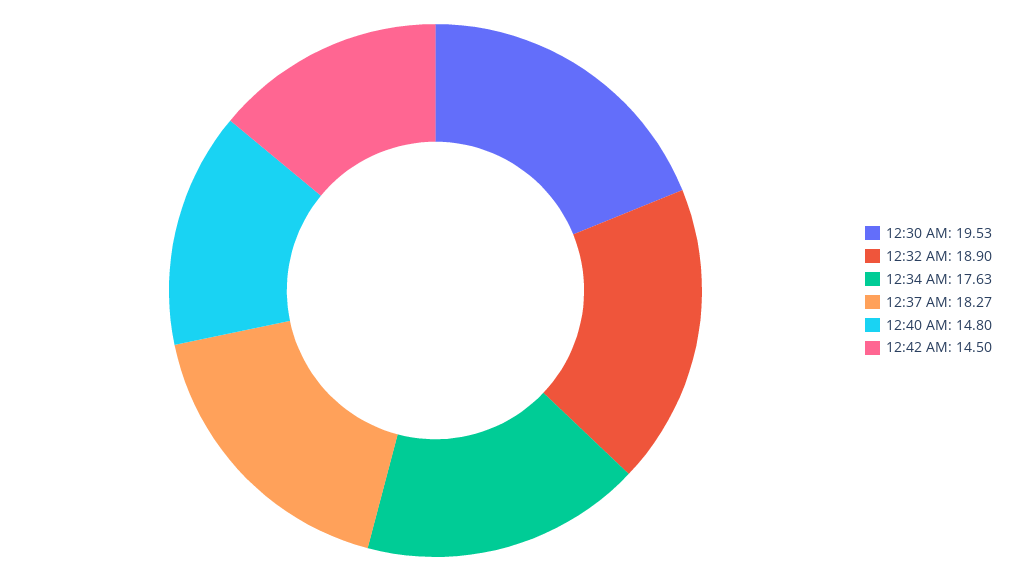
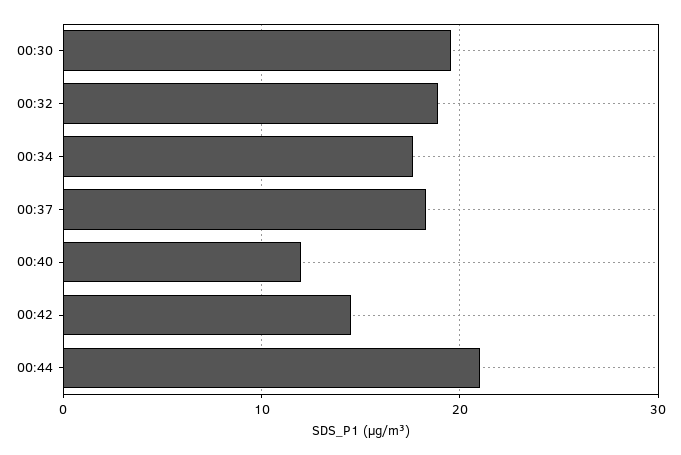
12:40 AM: 14.8 -> 12
00:44: none -> 21

